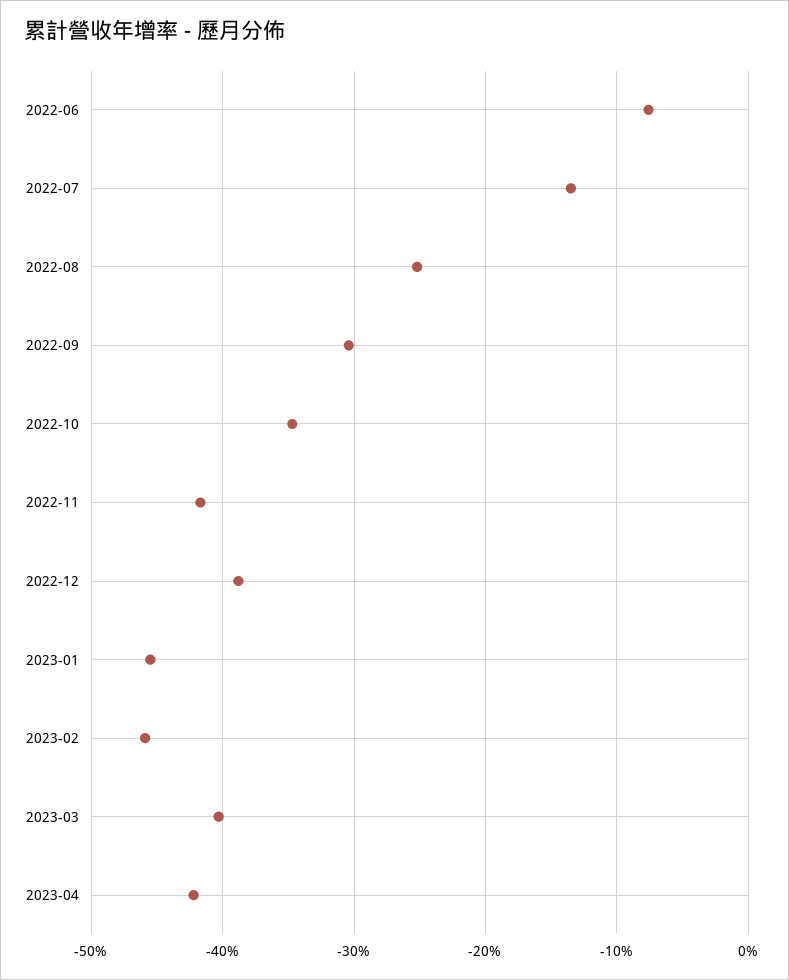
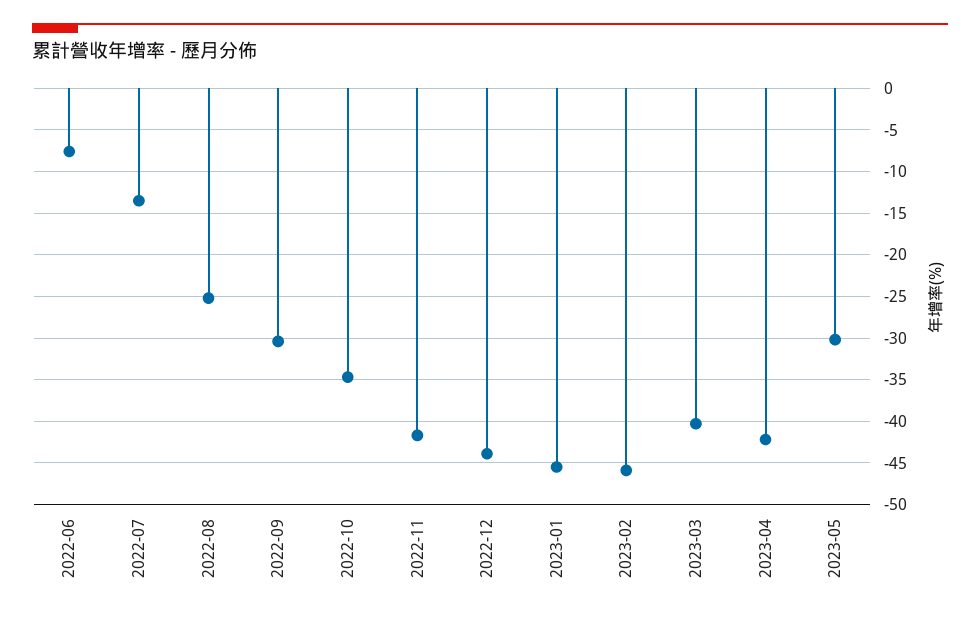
2022-12: -39 -> -44
2023-05: none -> -30

